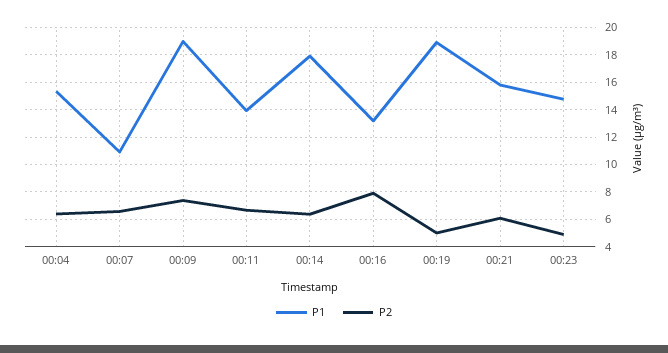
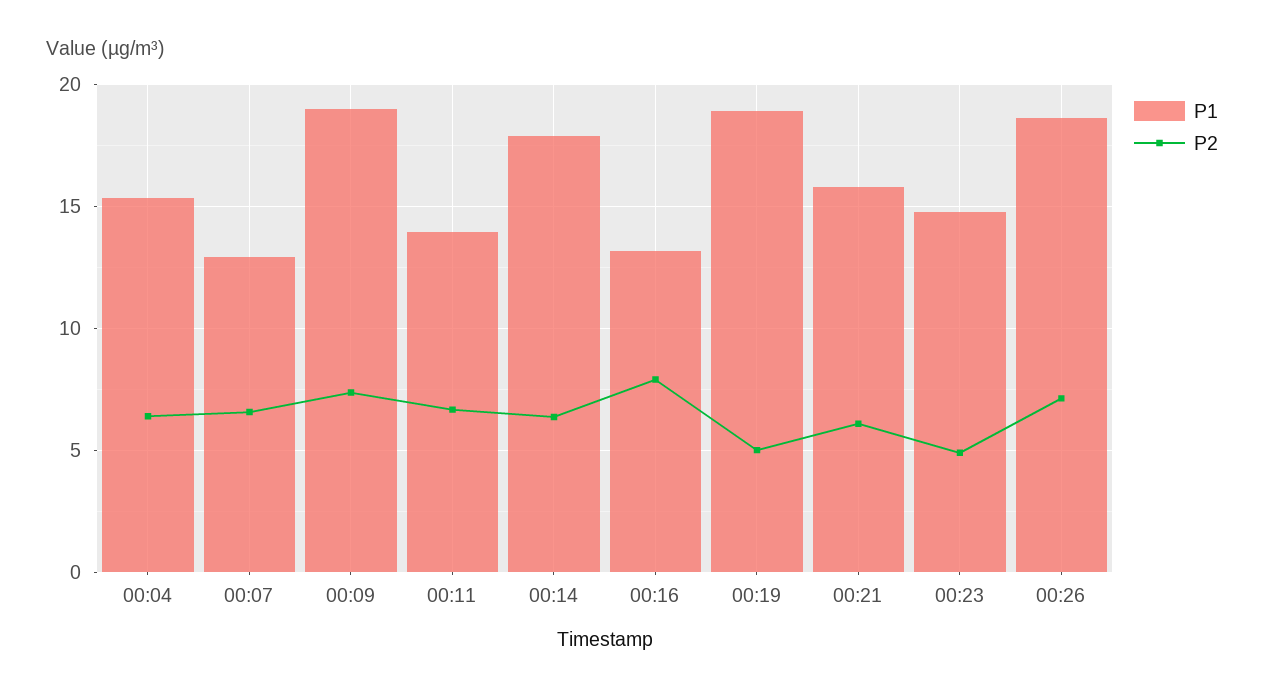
P1, 00:07: 11 -> 13
P1, 00:26: none -> 18.5
P2, 00:26: none -> 7

